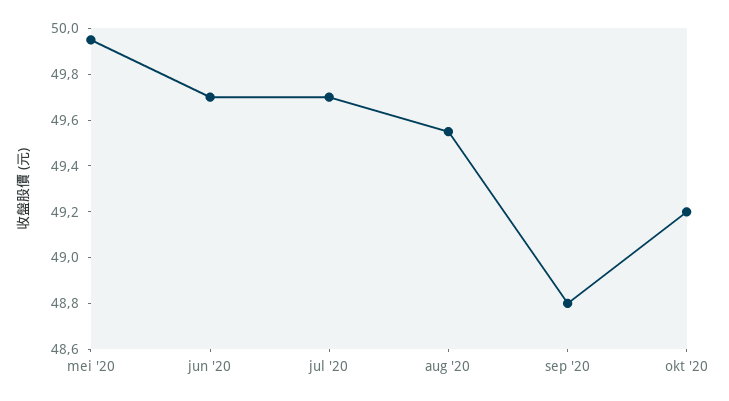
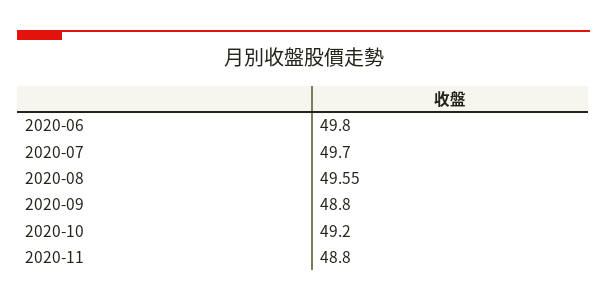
mei '20: 49.95 -> none
jun '20: 49.7 -> 49.8
2020-11: none -> 48.8

